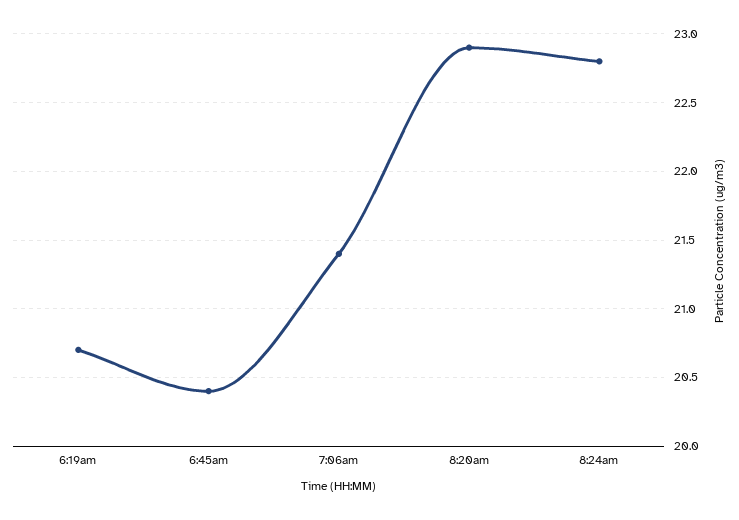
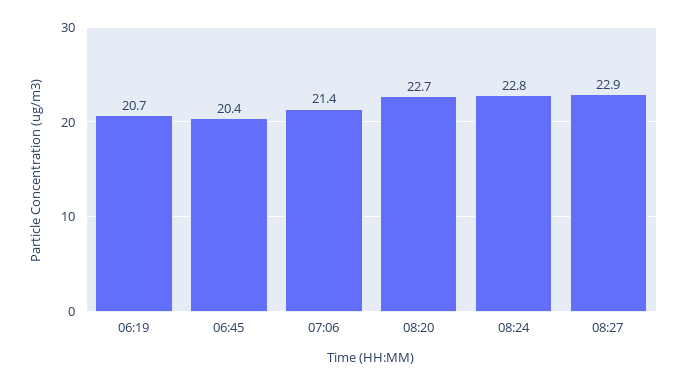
8:20am: 22.9 -> 22.7
08:27: none -> 22.9

